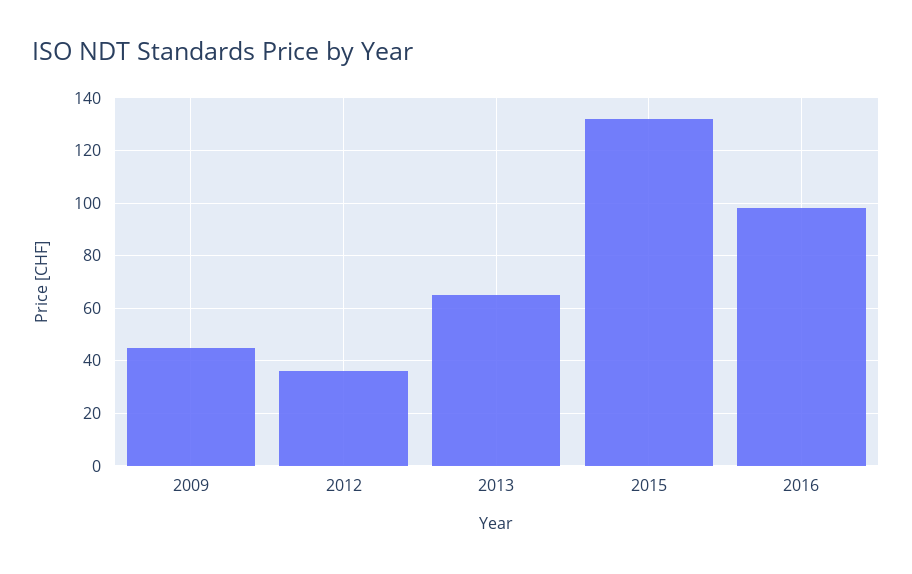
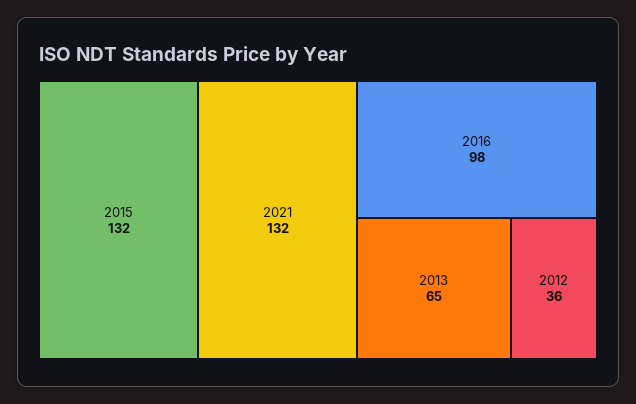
2009: 45 -> none
2021: none -> 132

